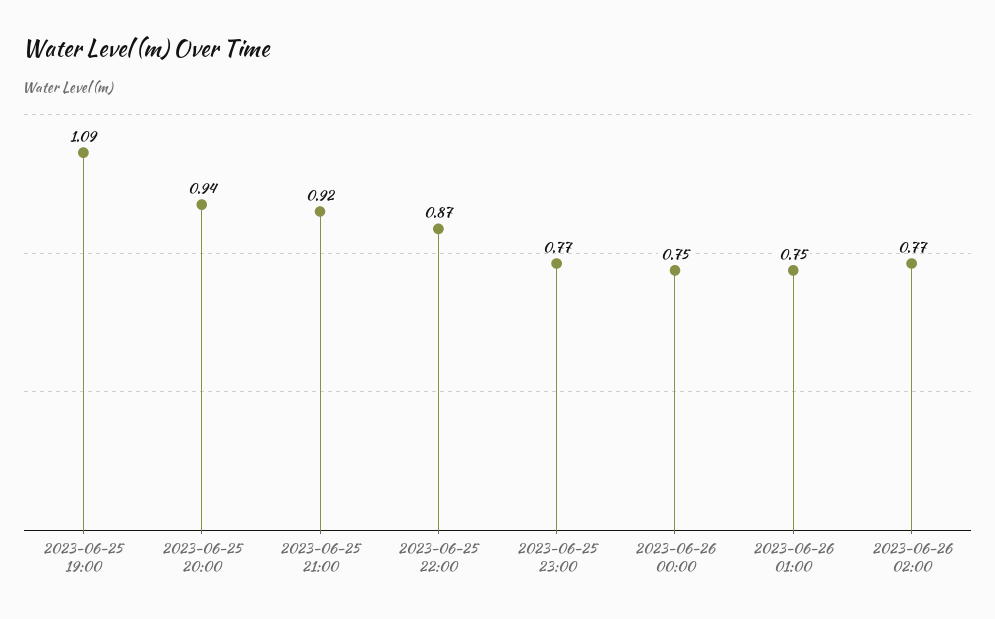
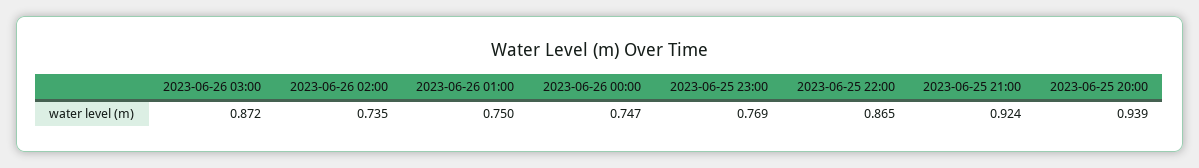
2023-06-25 19:00: 1.09 -> none
2023-06-26 02:00: 0.77 -> 0.735
2023-06-26 03:00: none -> 0.872

